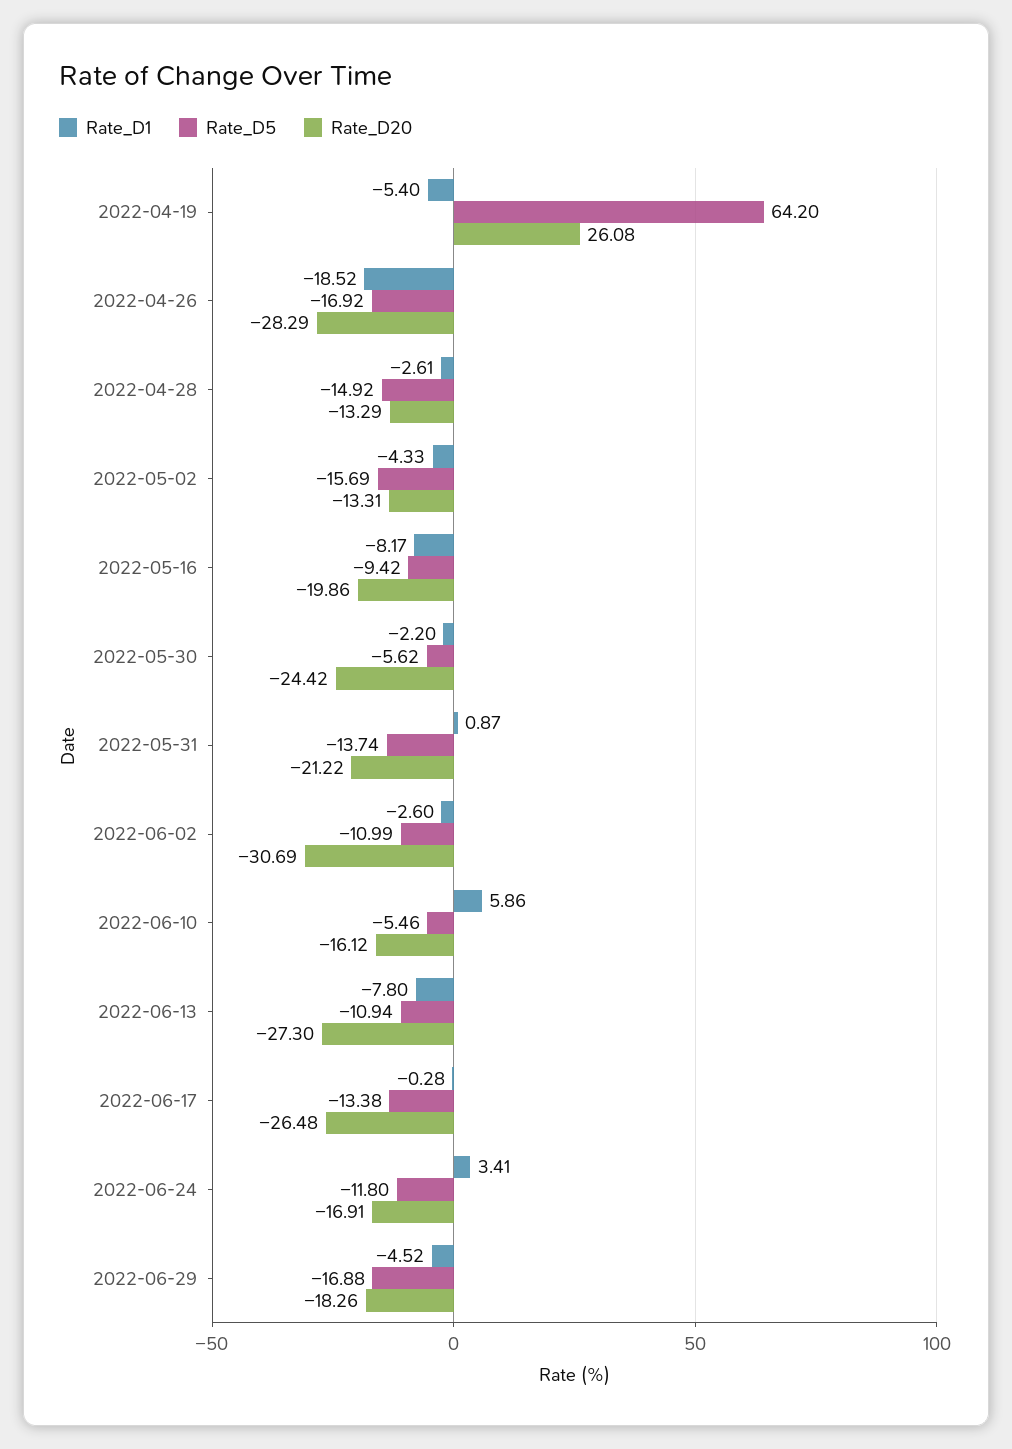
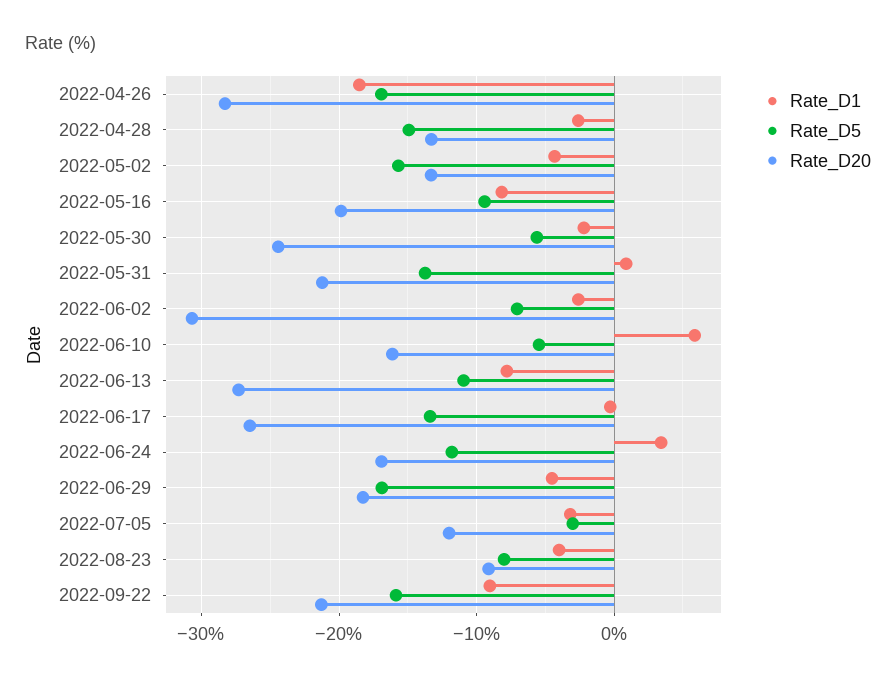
Rate_D1, 2022-04-19: -5.4 -> none
Rate_D5, 2022-04-19: 64.2 -> none
Rate_D20, 2022-04-19: 26.08 -> none
Rate_D5, 2022-06-02: -10.99 -> -7
Rate_D1, 2022-07-05: none -> -3
Rate_D5, 2022-07-05: none -> -3
Rate_D20, 2022-07-05: none -> -12
Rate_D1, 2022-08-23: none -> -4
Rate_D5, 2022-08-23: none -> -8
Rate_D20, 2022-08-23: none -> -9
Rate_D1, 2022-09-22: none -> -9
Rate_D5, 2022-09-22: none -> -16
Rate_D20, 2022-09-22: none -> -21

